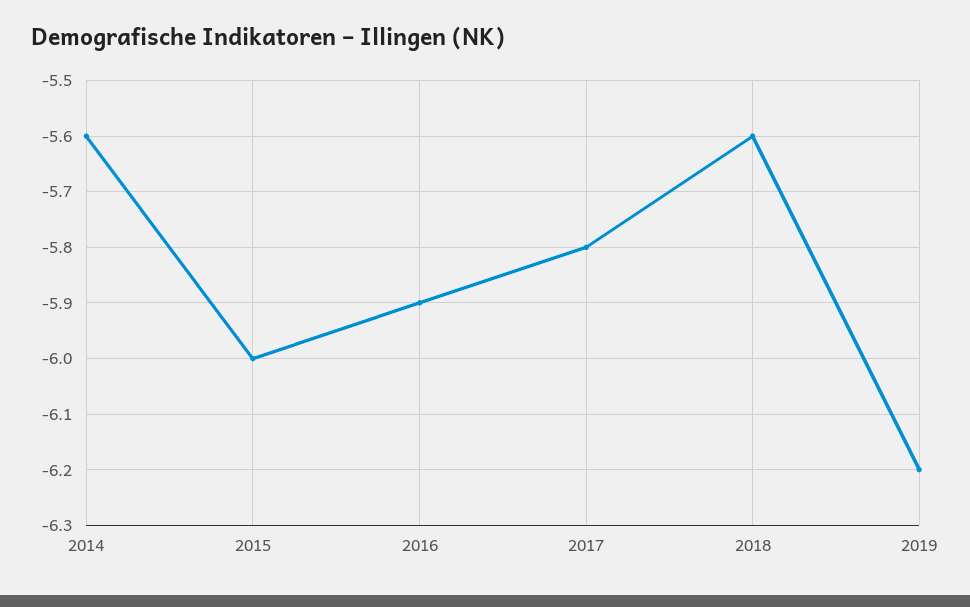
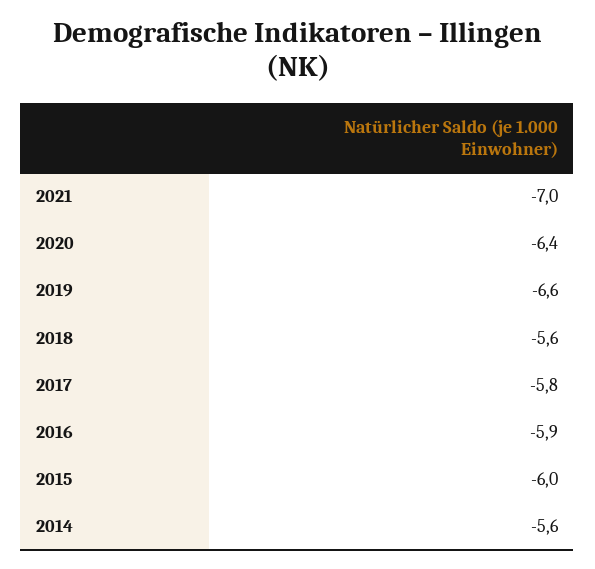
2019: -6.2 -> -6.6
2021: none -> -7
2020: none -> -6.4

